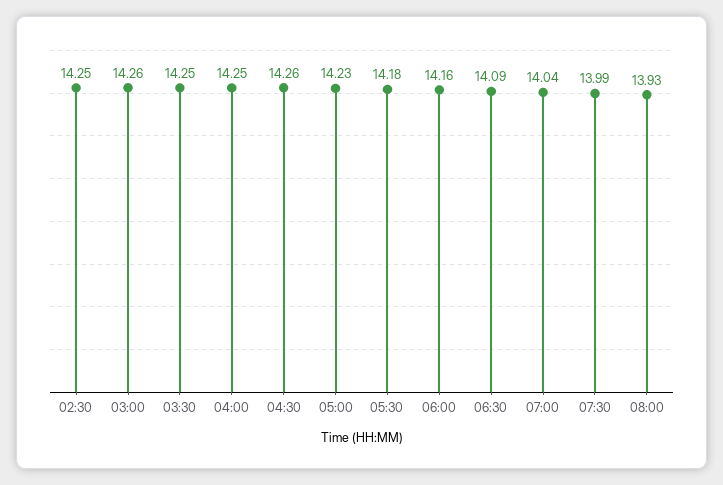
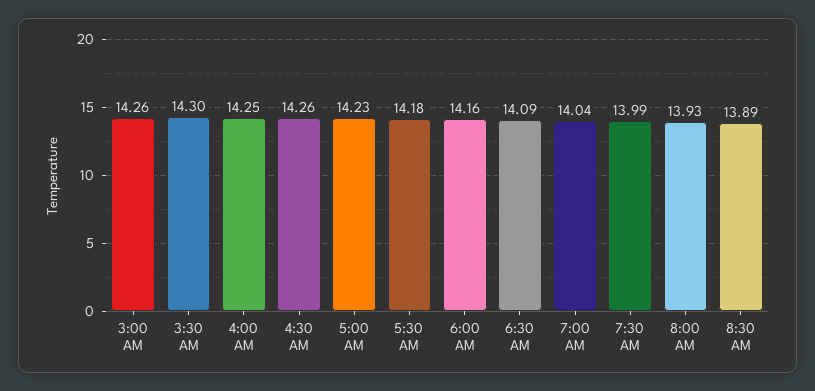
02:30: 14.25 -> none
03:30: 14.25 -> 14.3
8:30 AM: none -> 13.89

